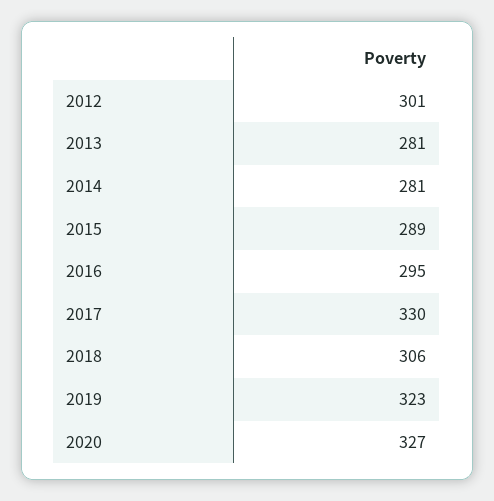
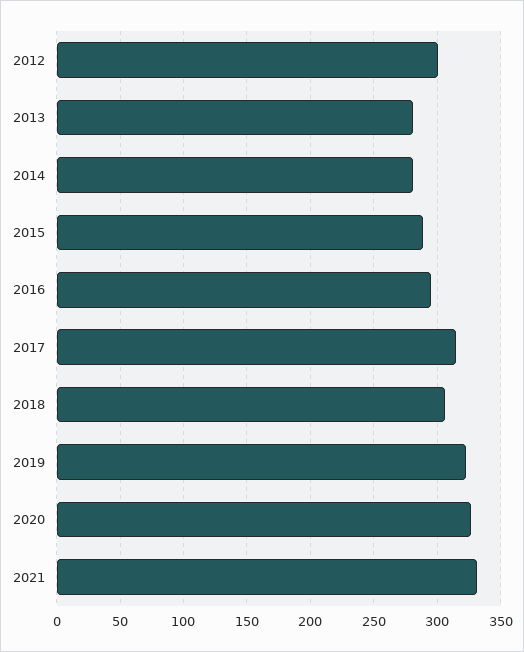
2017: 330 -> 315
2021: none -> 330

